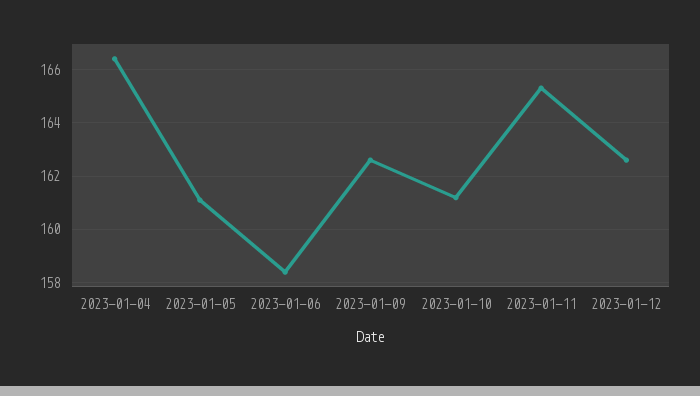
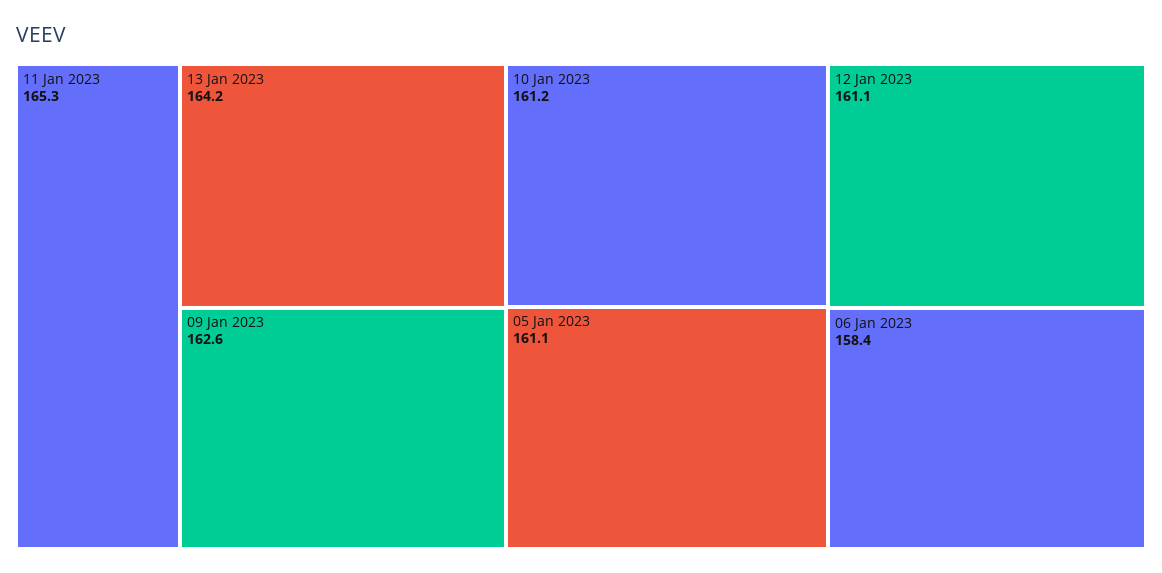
2023-01-04: 166.5 -> none
2023-01-12: 162.5 -> 161.1
13 Jan 2023: none -> 164.2

